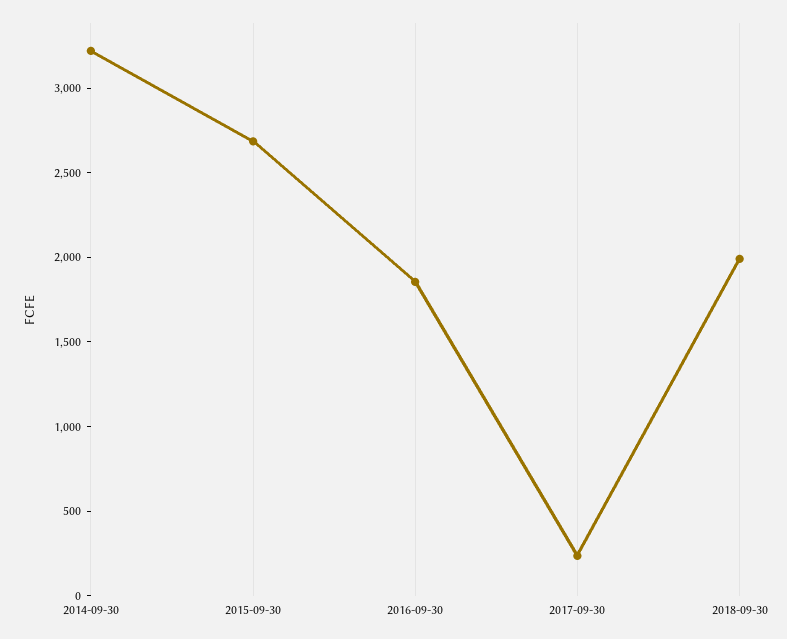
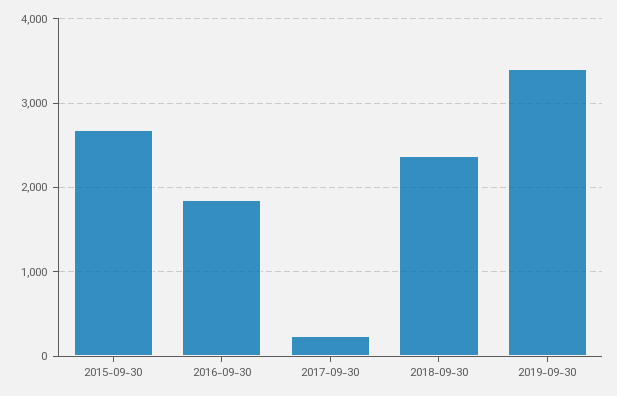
2014-09-30: 3200 -> none
2018-09-30: 2000 -> 2400
2019-09-30: none -> 3400

